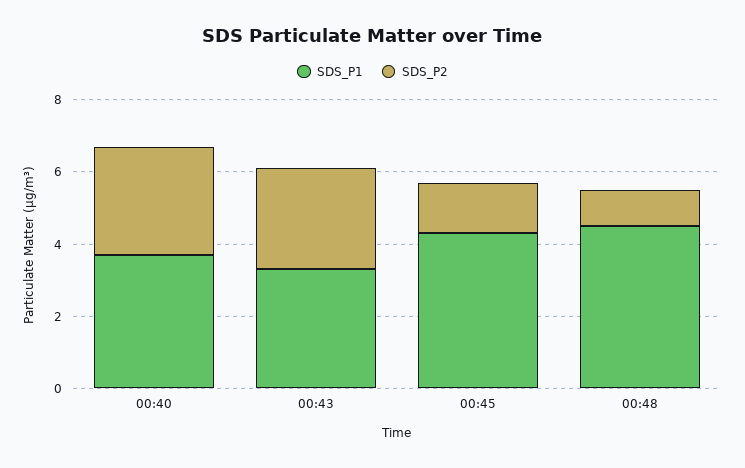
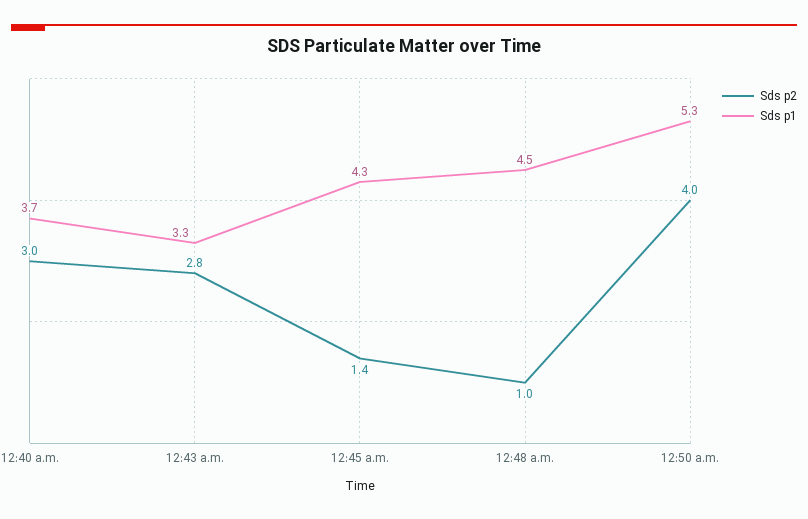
SDS_P2, 12:50 a.m.: none -> 4
SDS_P1, 12:50 a.m.: none -> 5.3

